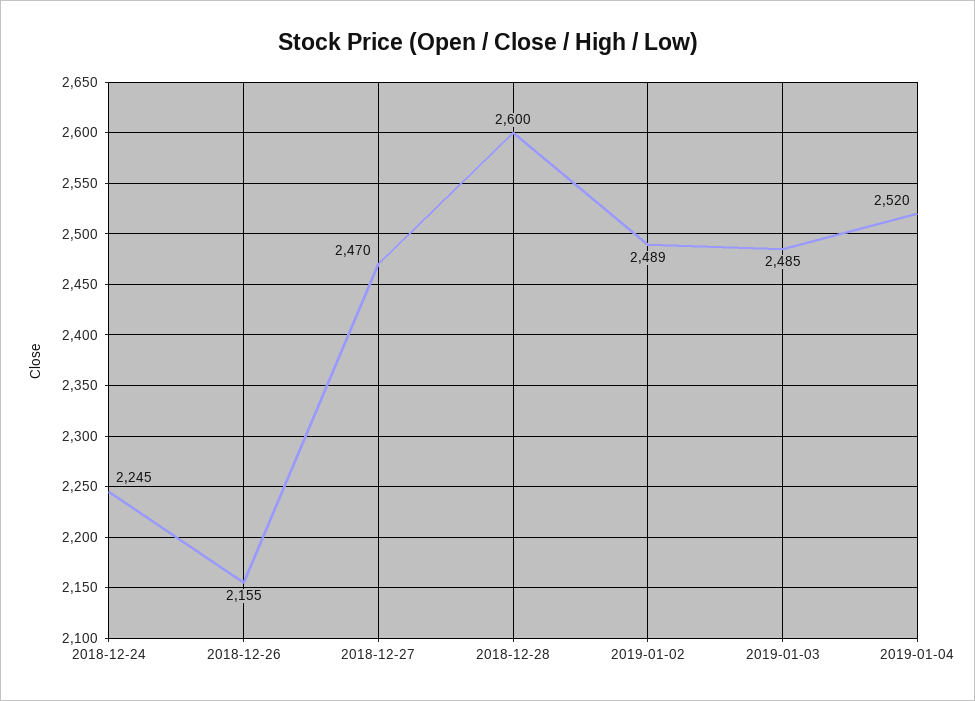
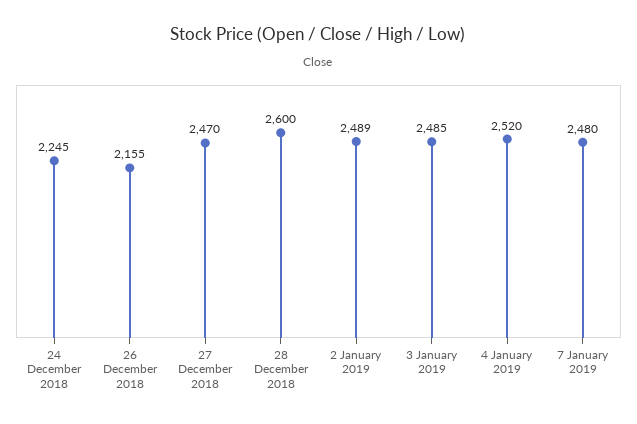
7 January 2019: none -> 2480

